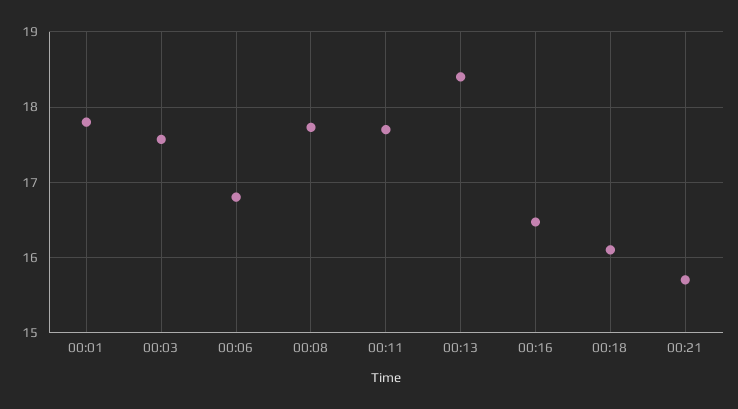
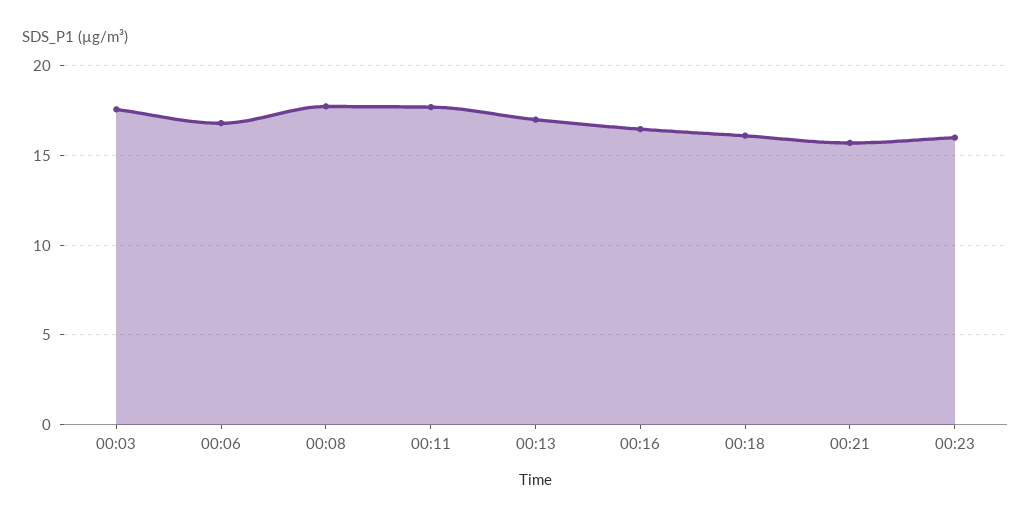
00:01: 17.8 -> none
00:13: 18.4 -> 17
00:23: none -> 16

